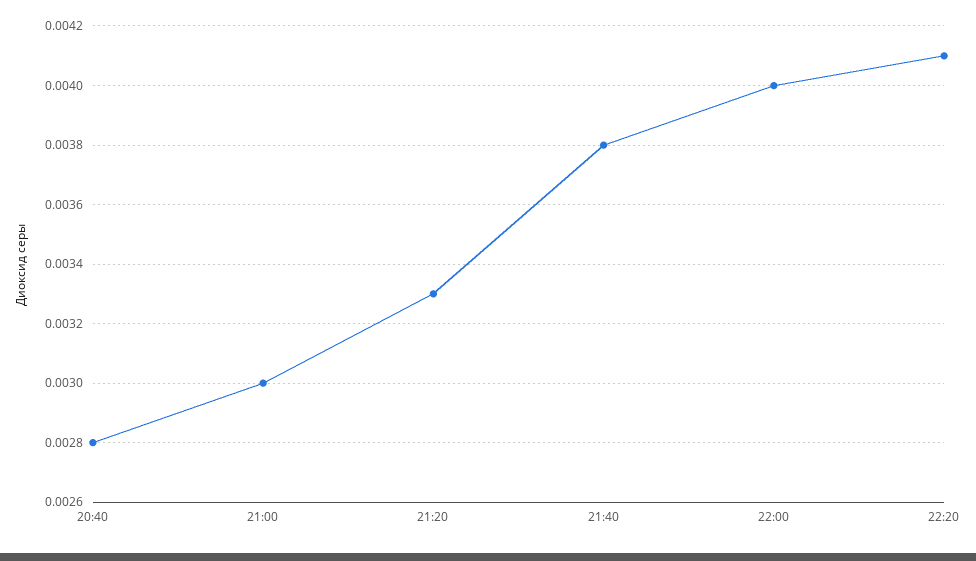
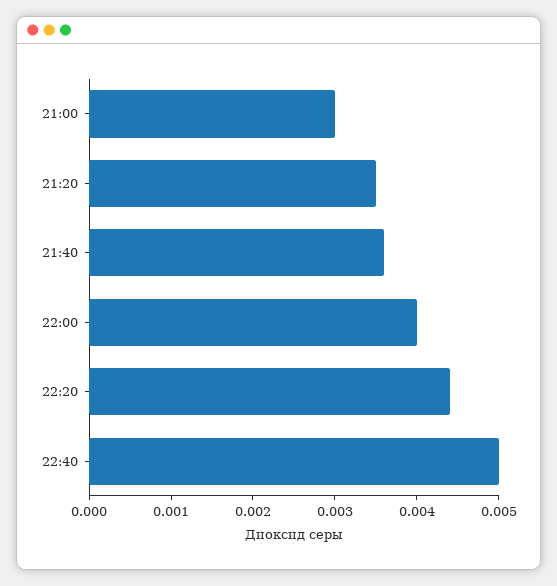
20:40: 0.0028 -> none
21:20: 0.0033 -> 0.0035
21:40: 0.0038 -> 0.0036
22:20: 0.0041 -> 0.0044
22:40: none -> 0.005

